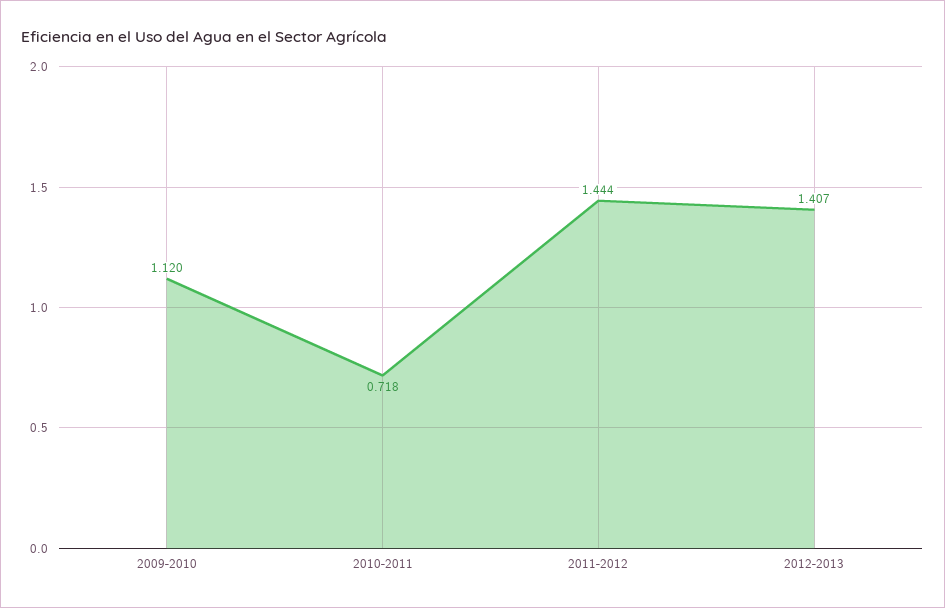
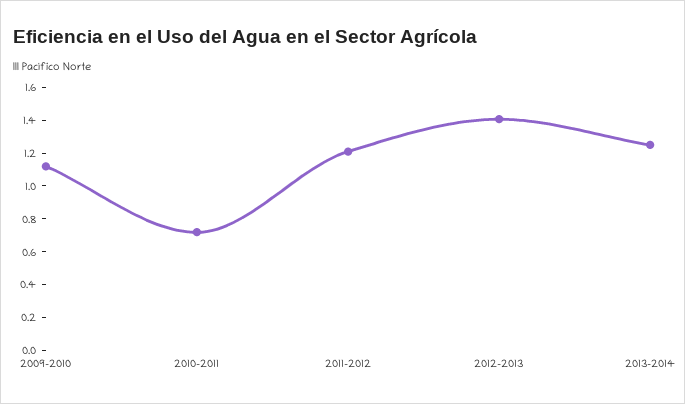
2011-2012: 1.444 -> 1.2
2013-2014: none -> 1.25

